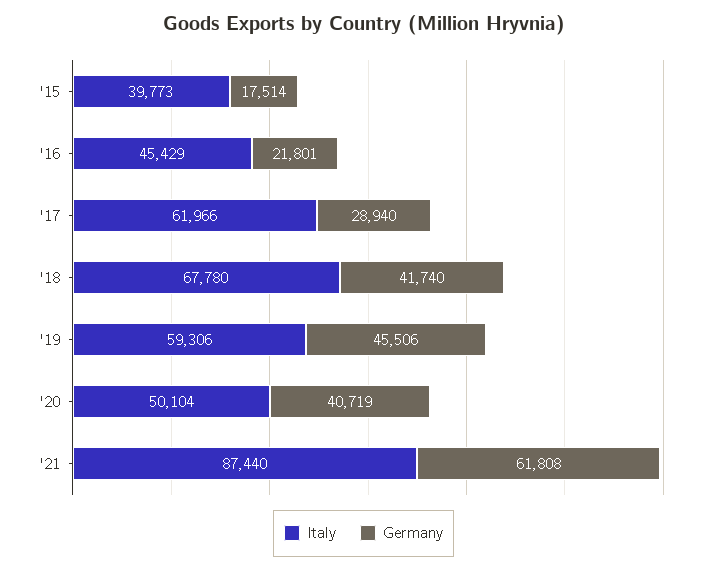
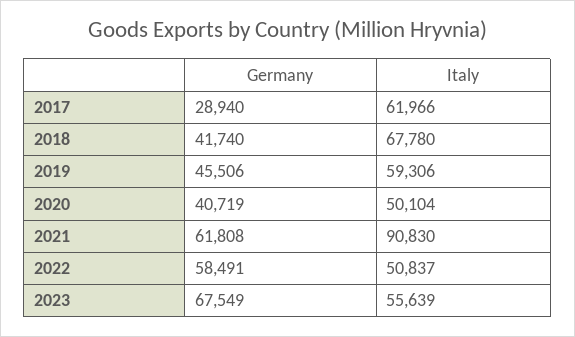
Italy, '15: 39773 -> none
Germany, '15: 17514 -> none
Italy, '16: 45429 -> none
Germany, '16: 21801 -> none
Italy, '21: 87440 -> 90830
Germany, 2022: none -> 58491
Italy, 2022: none -> 50837
Germany, 2023: none -> 67549
Italy, 2023: none -> 55639

